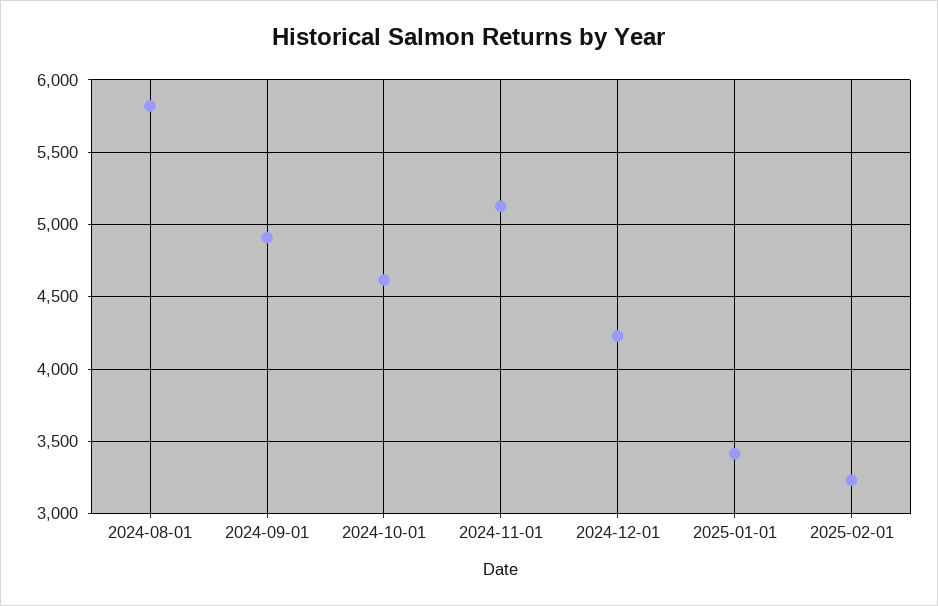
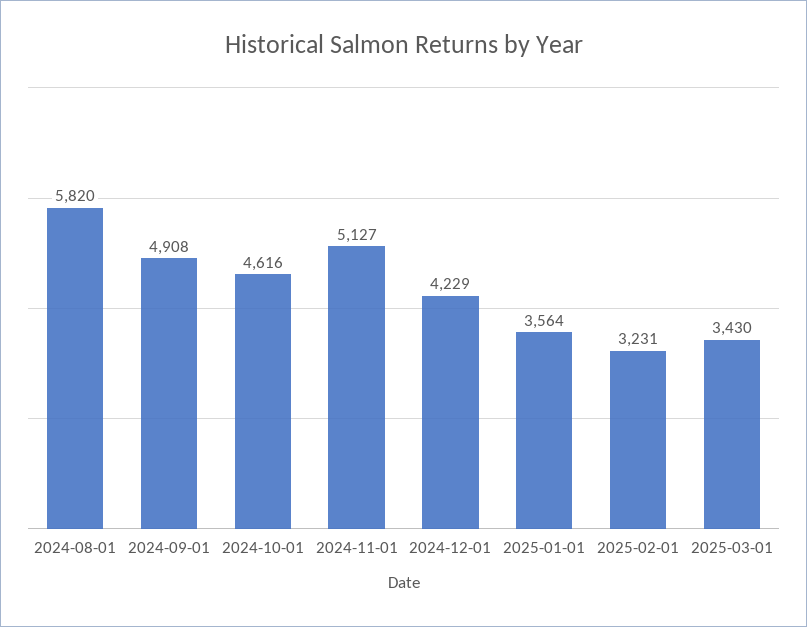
2025-01-01: 3400 -> 3564
2025-03-01: none -> 3430

